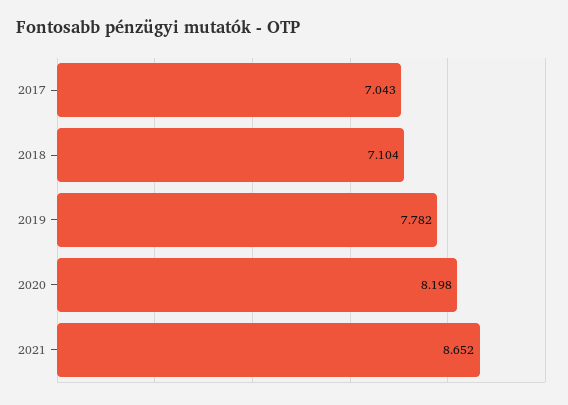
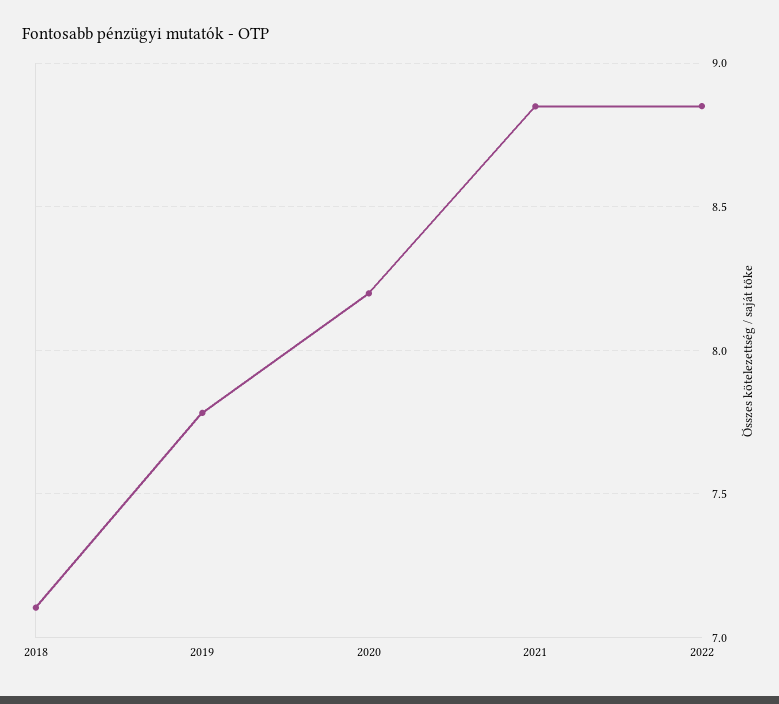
2017: 7.043 -> none
2021: 8.652 -> 8.85
2022: none -> 8.85

